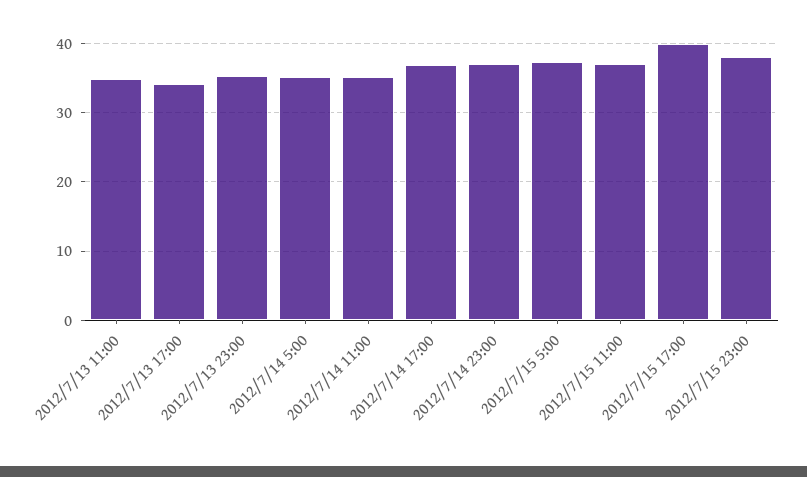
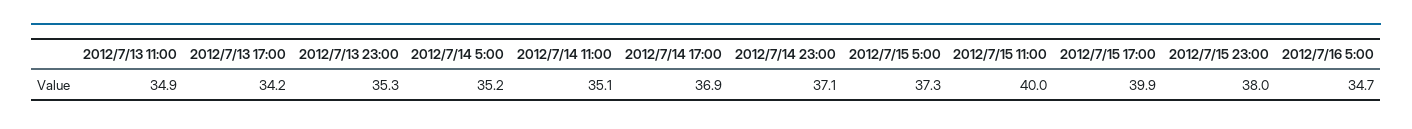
2012/7/15 11:00: 37 -> 40
2012/7/16 5:00: none -> 34.7

